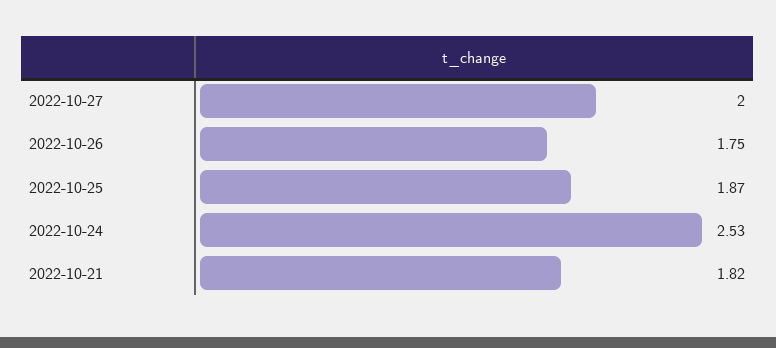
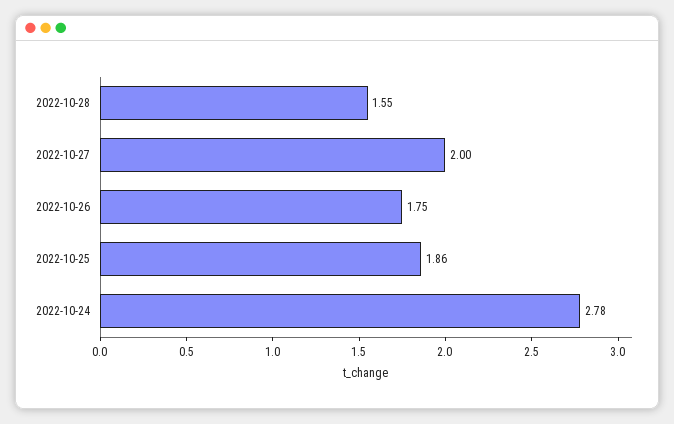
2022-10-25: 1.87 -> 1.86
2022-10-24: 2.53 -> 2.78
2022-10-21: 1.82 -> none
2022-10-28: none -> 1.55

